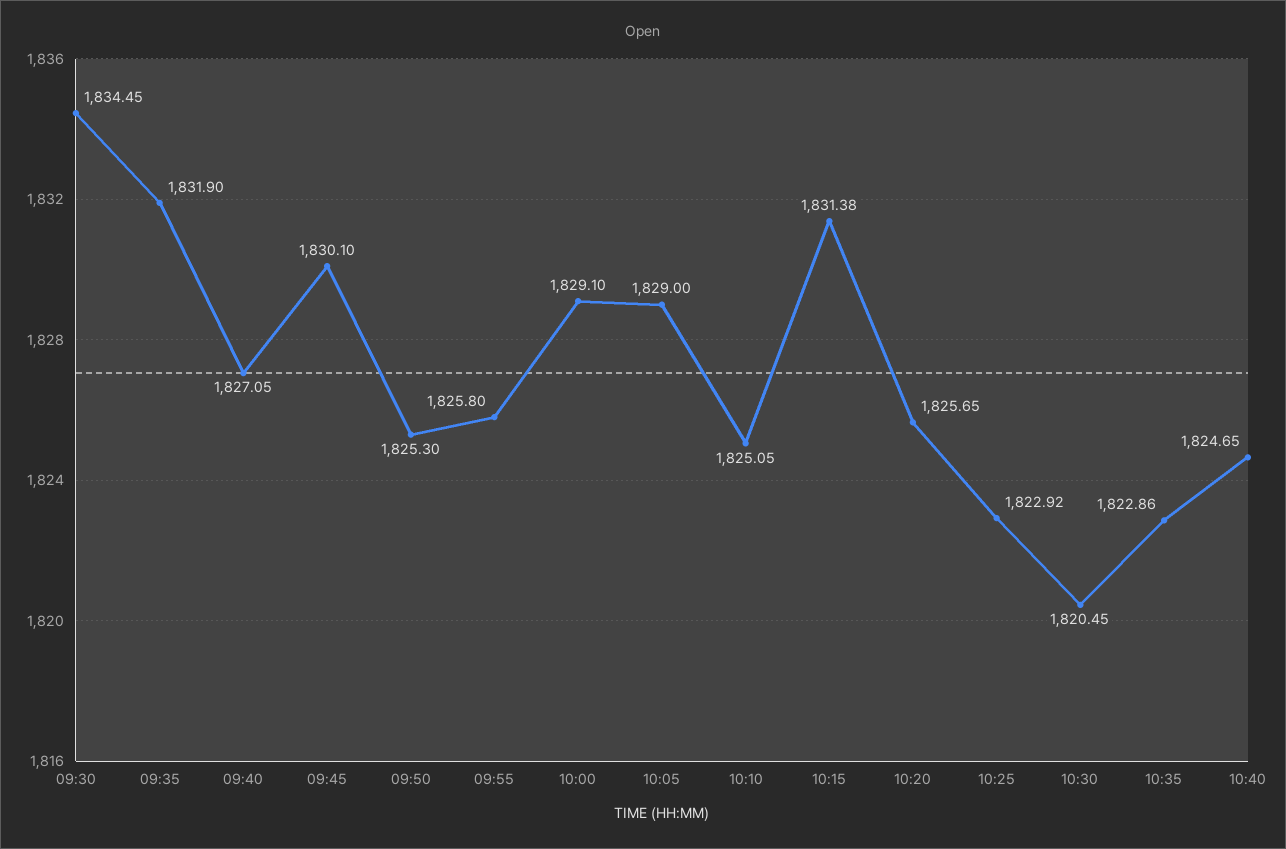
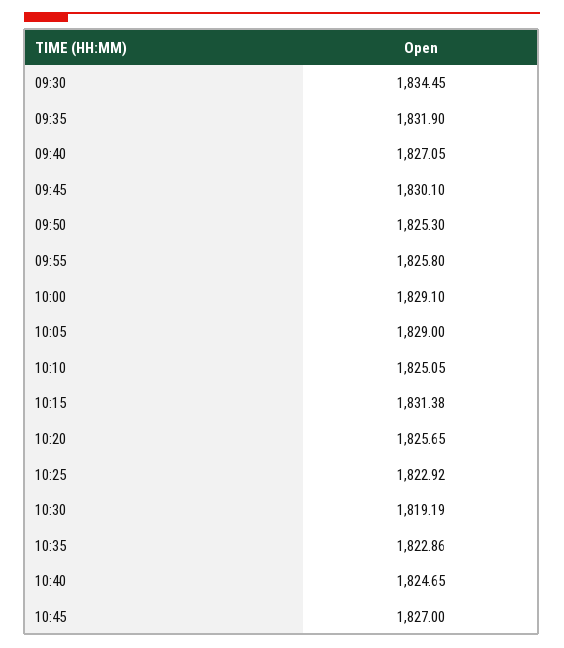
10:30: 1820.45 -> 1819.19
10:45: none -> 1827

